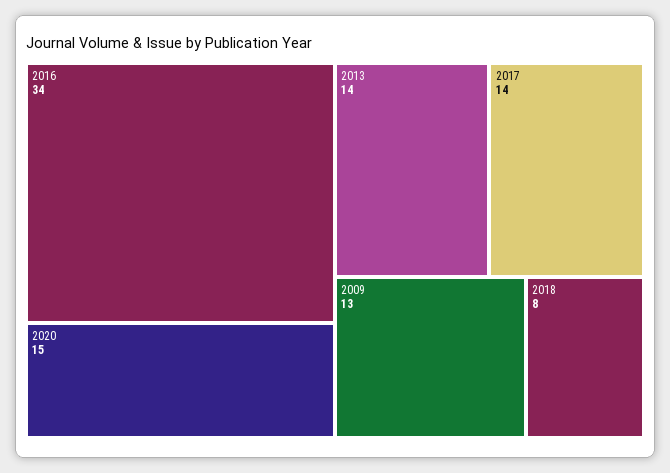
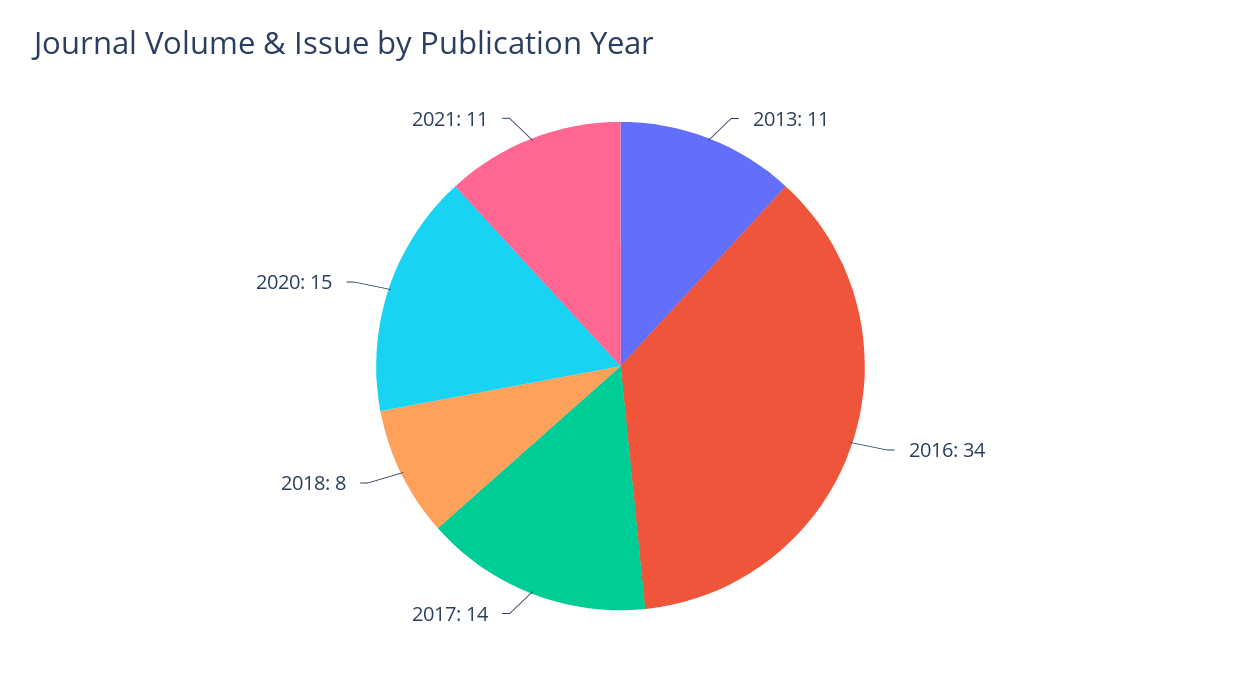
2013: 14 -> 11
2009: 13 -> none
2021: none -> 11

